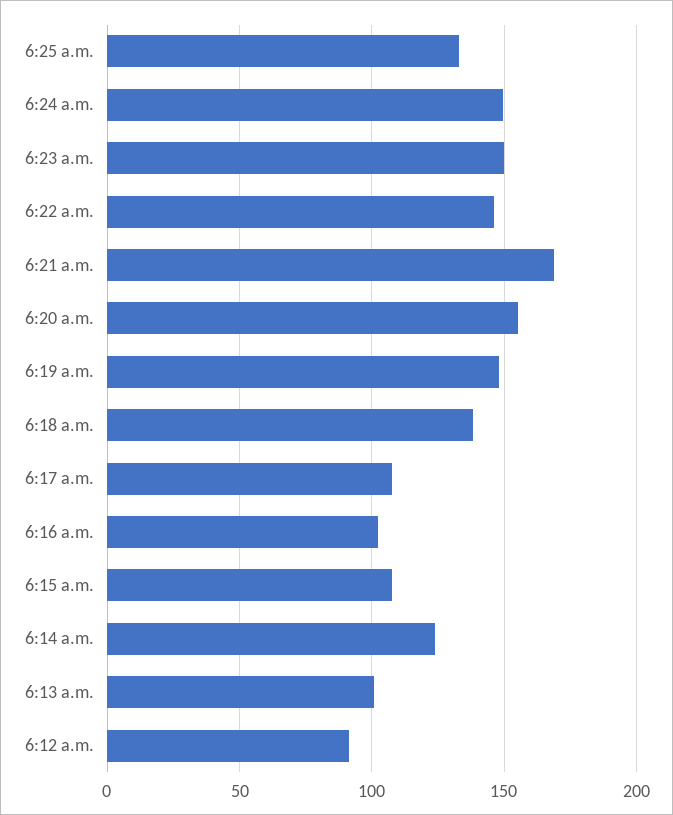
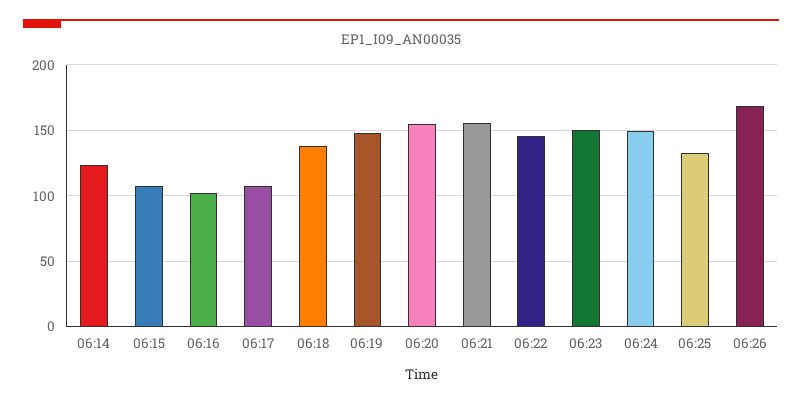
6:21 a.m.: 170 -> 155
6:13 a.m.: 100 -> none
6:12 a.m.: 90 -> none
06:26: none -> 170

